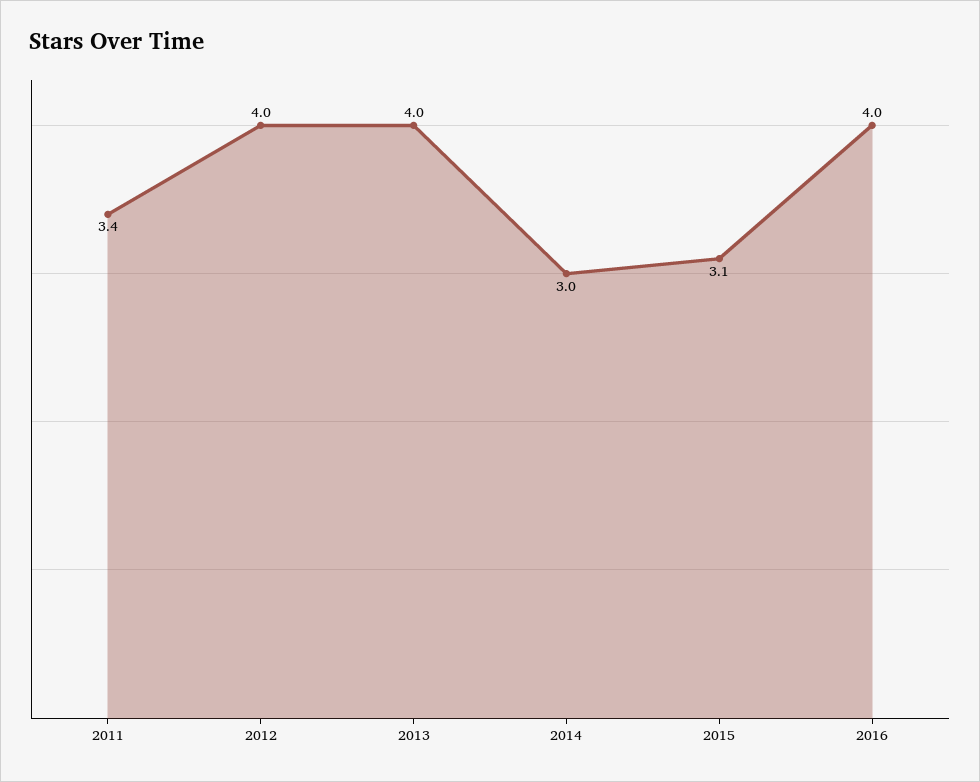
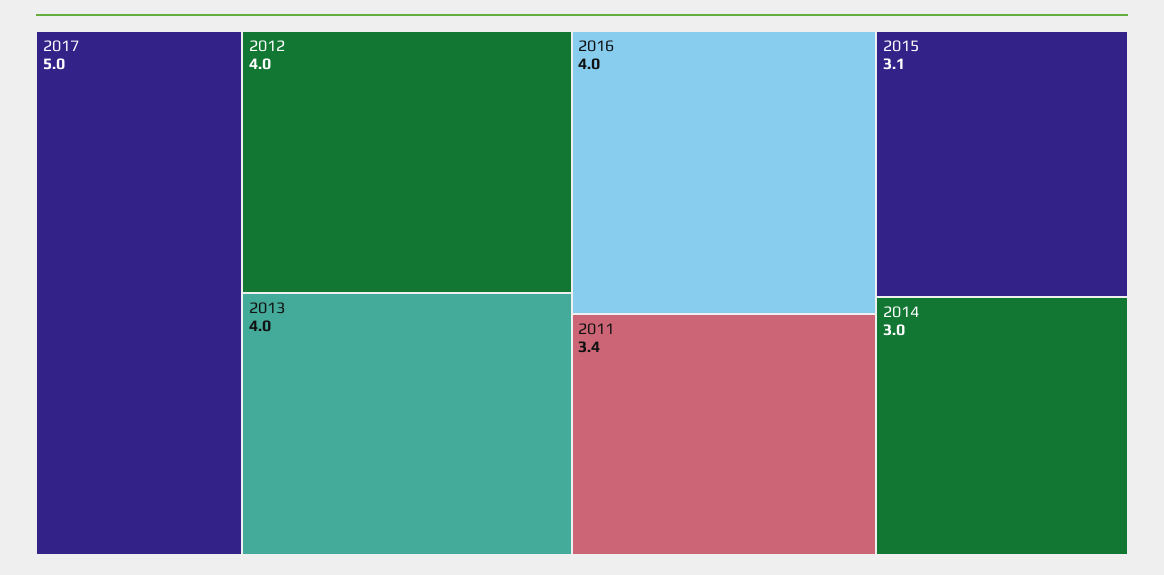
2017: none -> 5

